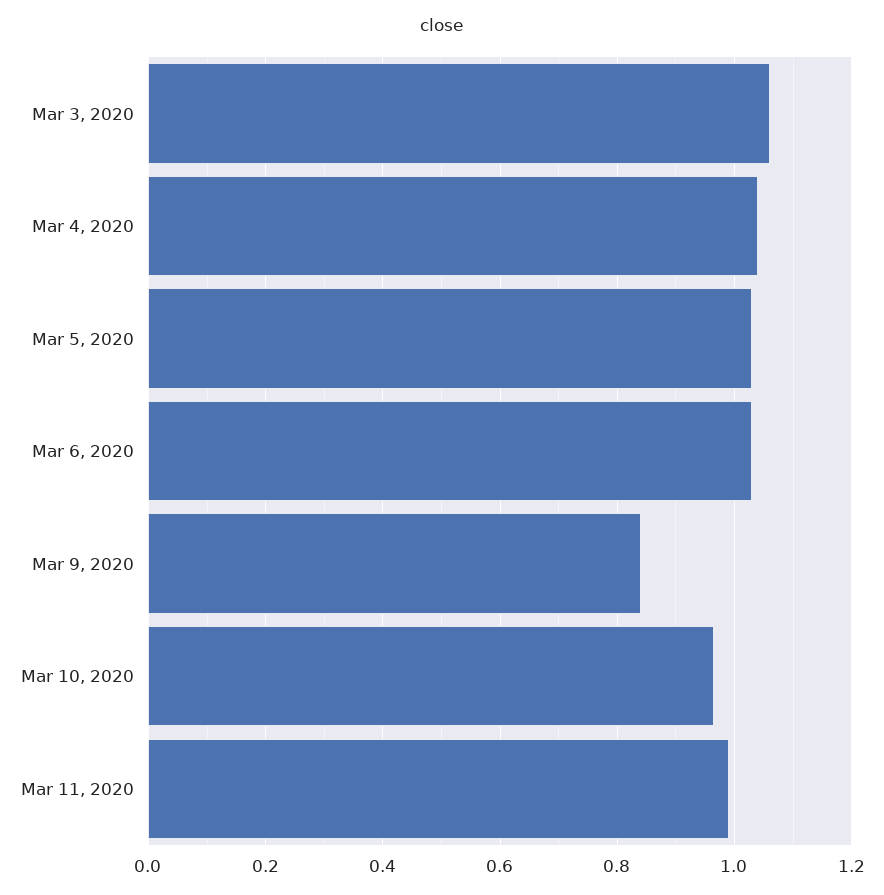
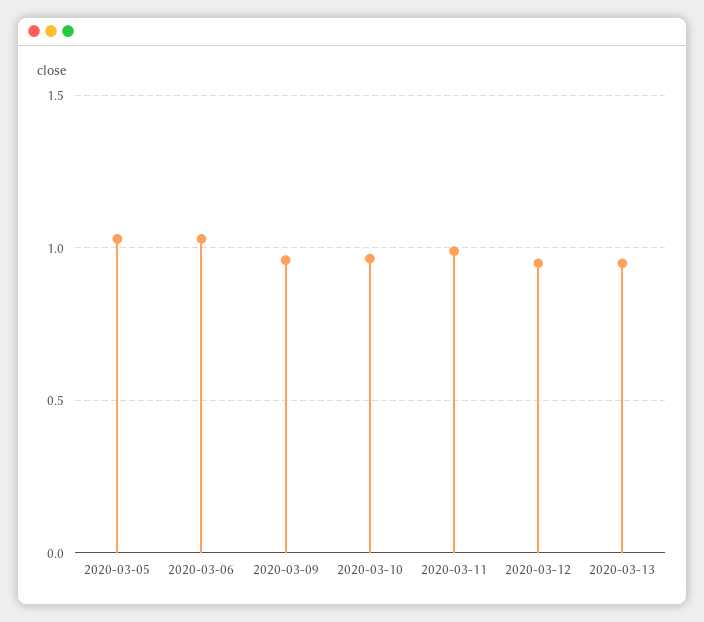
Mar 3, 2020: 1.06 -> none
Mar 4, 2020: 1.04 -> none
Mar 9, 2020: 0.84 -> 0.95
2020-03-12: none -> 0.95
2020-03-13: none -> 0.95

